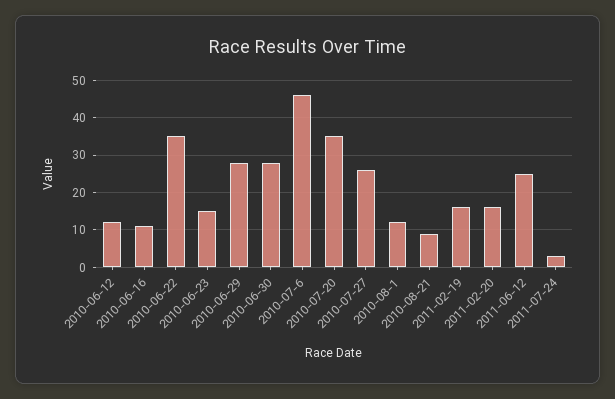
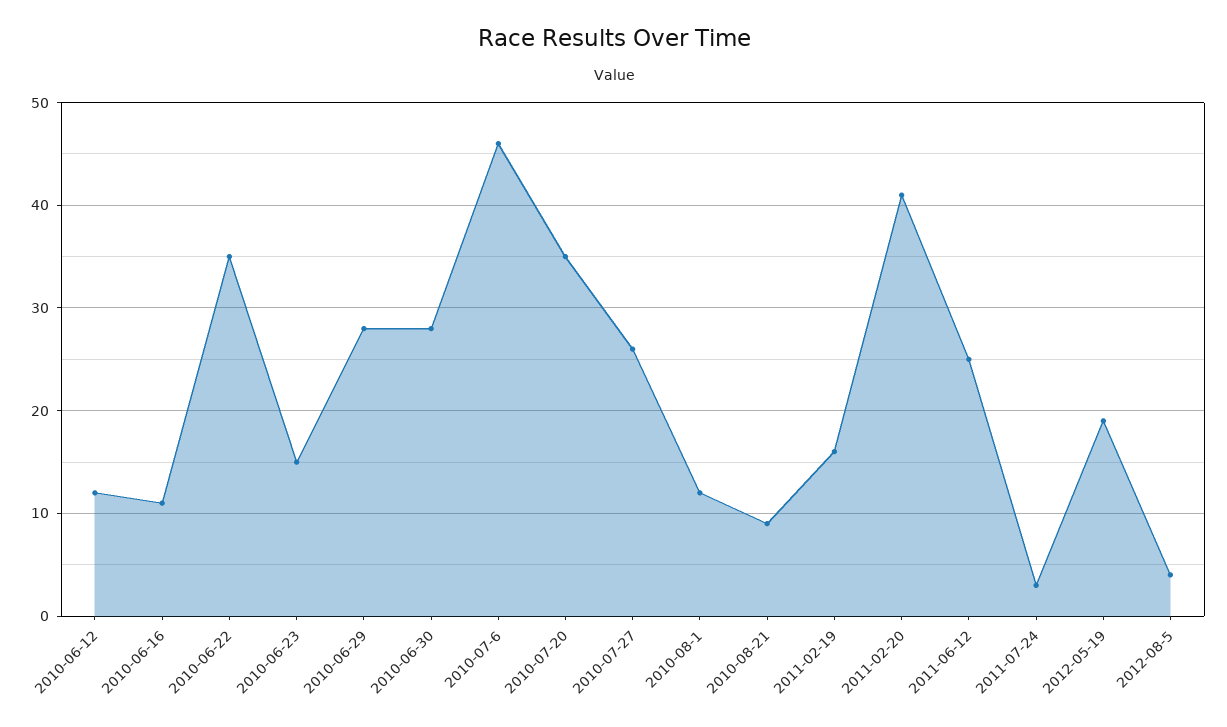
2011-02-20: 15 -> 41
2012-05-19: none -> 19
2012-08-5: none -> 4

